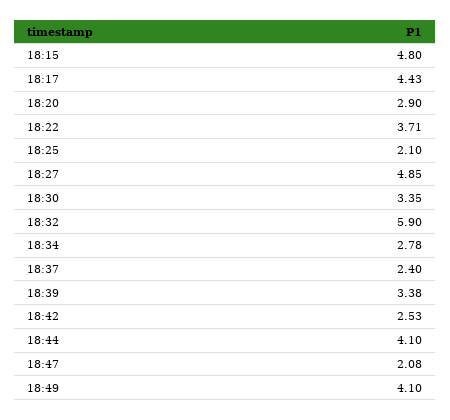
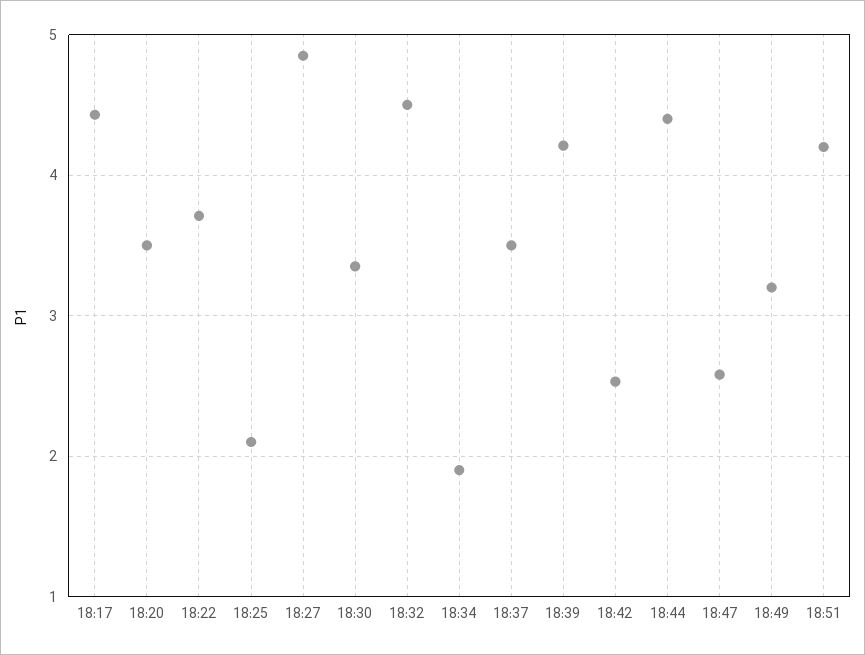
18:15: 4.8 -> none
18:20: 2.9 -> 3.5
18:32: 5.9 -> 4.5
18:34: 2.78 -> 1.9
18:37: 2.4 -> 3.5
18:39: 3.38 -> 4.2
18:44: 4.1 -> 4.4
18:47: 2.08 -> 2.6
18:49: 4.1 -> 3.2
18:51: none -> 4.2

